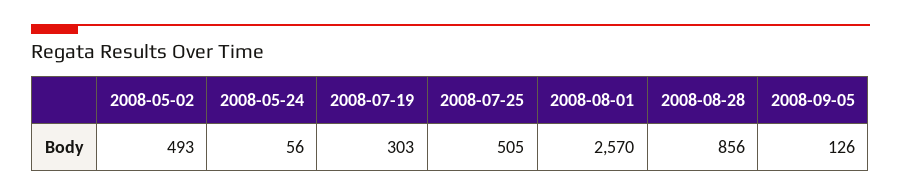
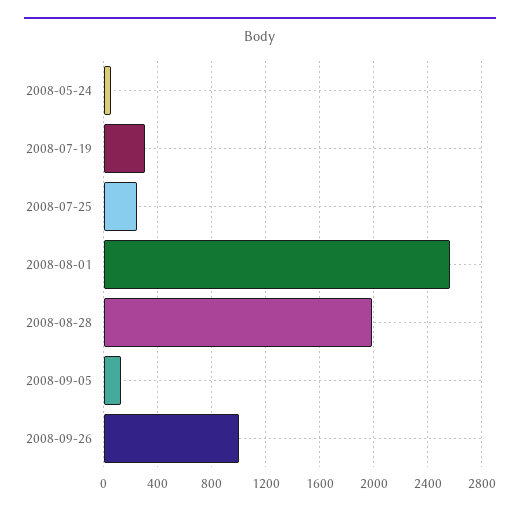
2008-05-02: 493 -> none
2008-07-25: 505 -> 250
2008-08-28: 856 -> 2000
2008-09-26: none -> 1000

